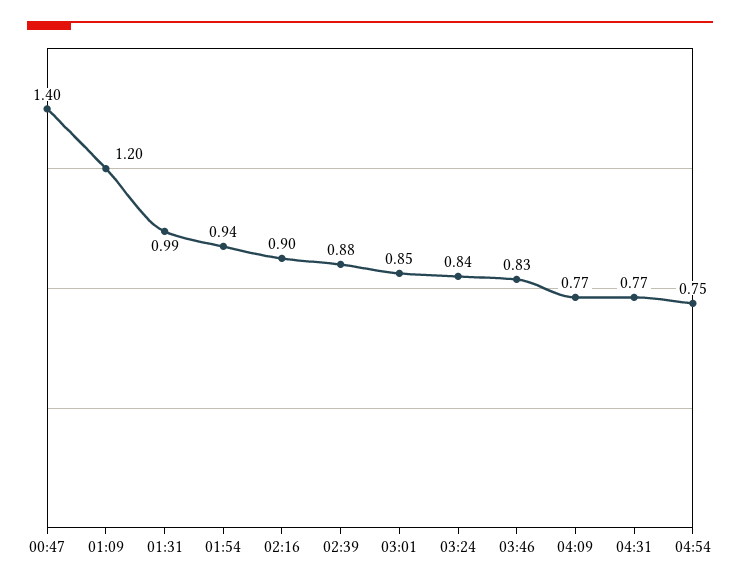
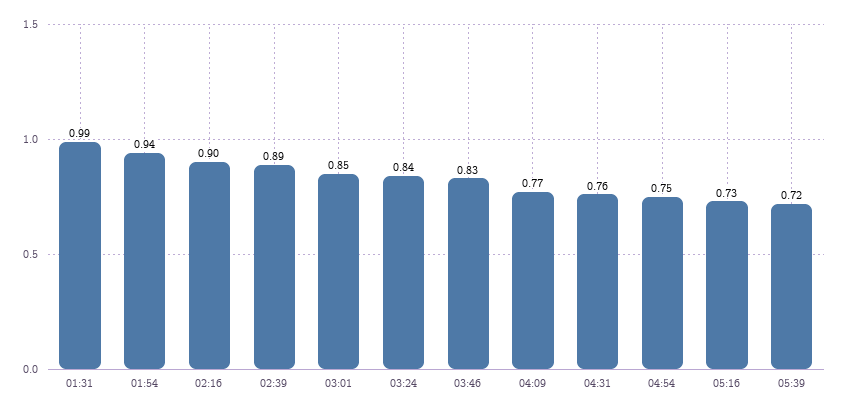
00:47: 1.4 -> none
01:09: 1.2 -> none
02:39: 0.88 -> 0.89
04:31: 0.77 -> 0.76
05:16: none -> 0.73
05:39: none -> 0.72

